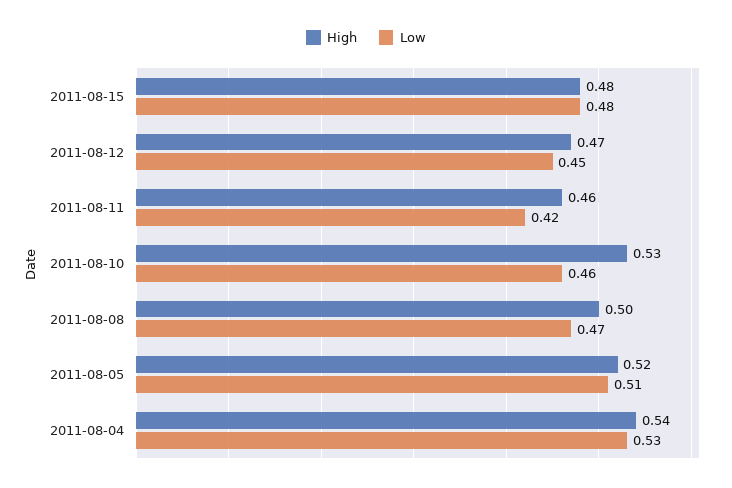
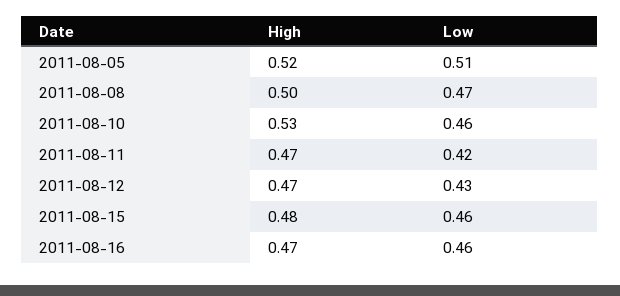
Low, 2011-08-15: 0.48 -> 0.46
Low, 2011-08-12: 0.45 -> 0.43
High, 2011-08-11: 0.46 -> 0.47
High, 2011-08-04: 0.54 -> none
Low, 2011-08-04: 0.53 -> none
High, 2011-08-16: none -> 0.47
Low, 2011-08-16: none -> 0.46

